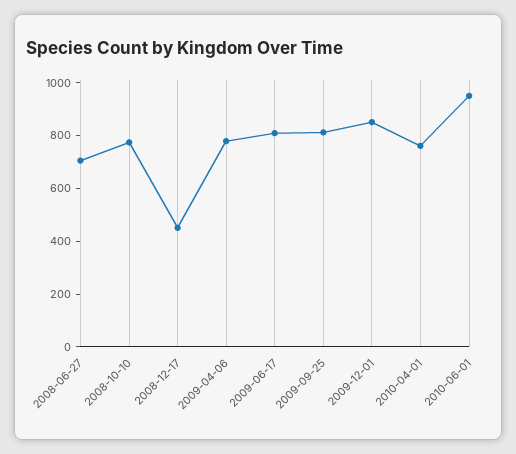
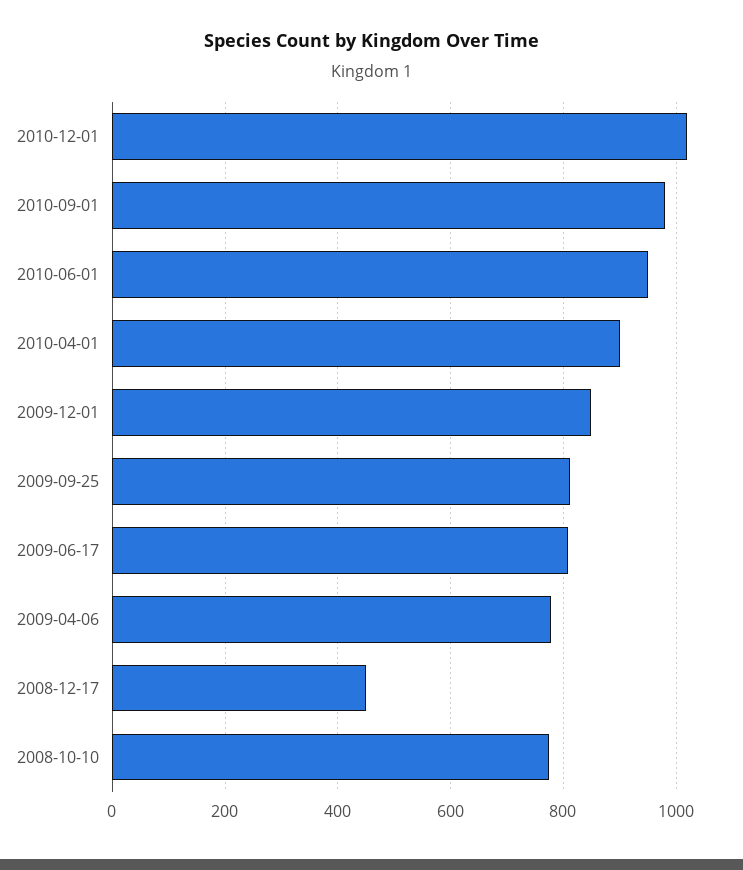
2008-06-27: 700 -> none
2010-04-01: 750 -> 900
2010-12-01: none -> 1020
2010-09-01: none -> 980

